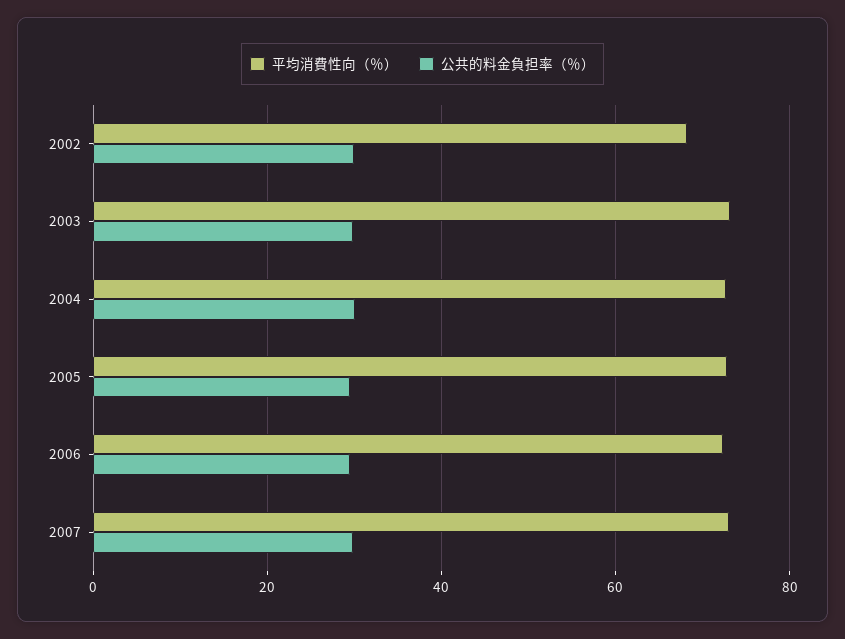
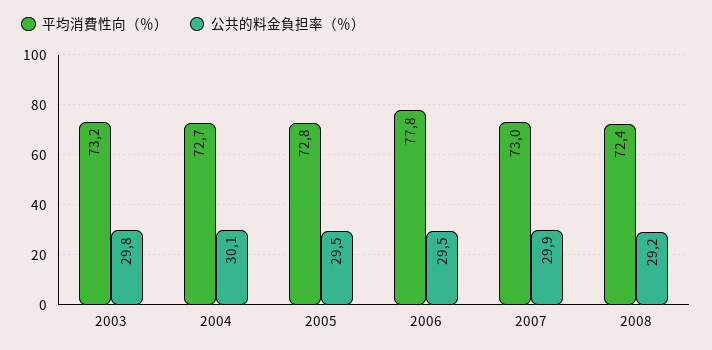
平均消費性向（％）, 2002: 68 -> none
公共的料金負担率（％）, 2002: 30 -> none
平均消費性向（％）, 2006: 72 -> 77.8
平均消費性向（％）, 2008: none -> 72.4
公共的料金負担率（％）, 2008: none -> 29.2

